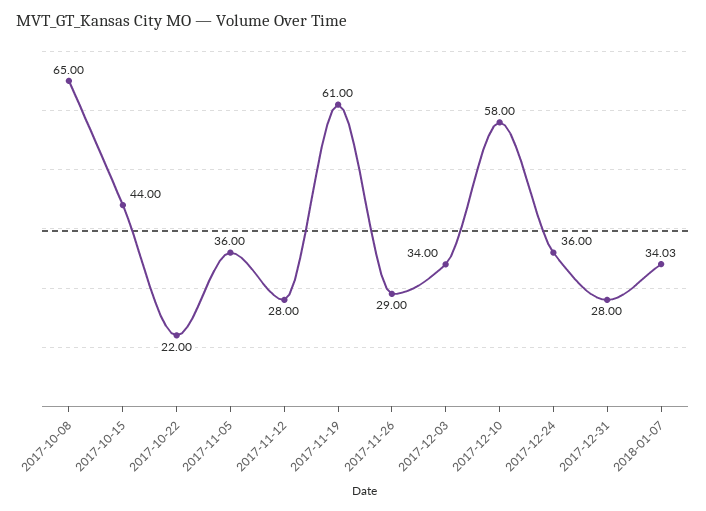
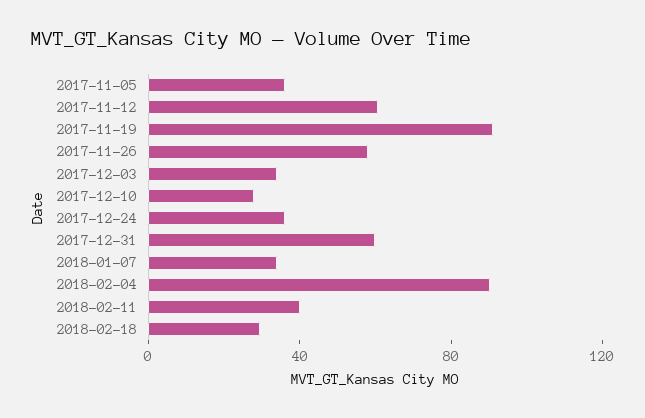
2017-10-08: 65 -> none
2017-10-15: 44 -> none
2017-10-22: 22 -> none
2017-11-12: 28 -> 60
2017-11-19: 61 -> 90
2017-11-26: 29 -> 60
2017-12-10: 58 -> 30
2017-12-31: 28 -> 60
2018-02-04: none -> 90
2018-02-11: none -> 40
2018-02-18: none -> 30

